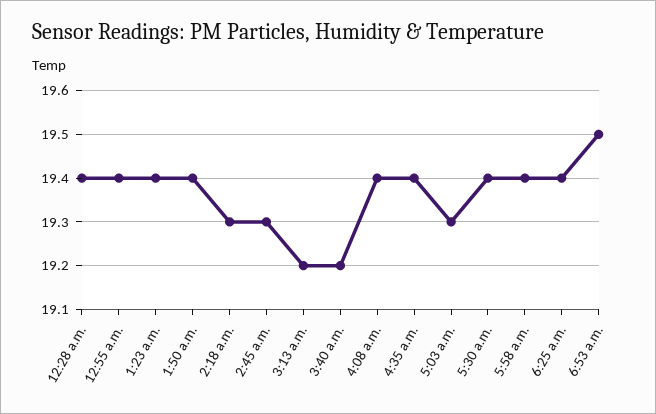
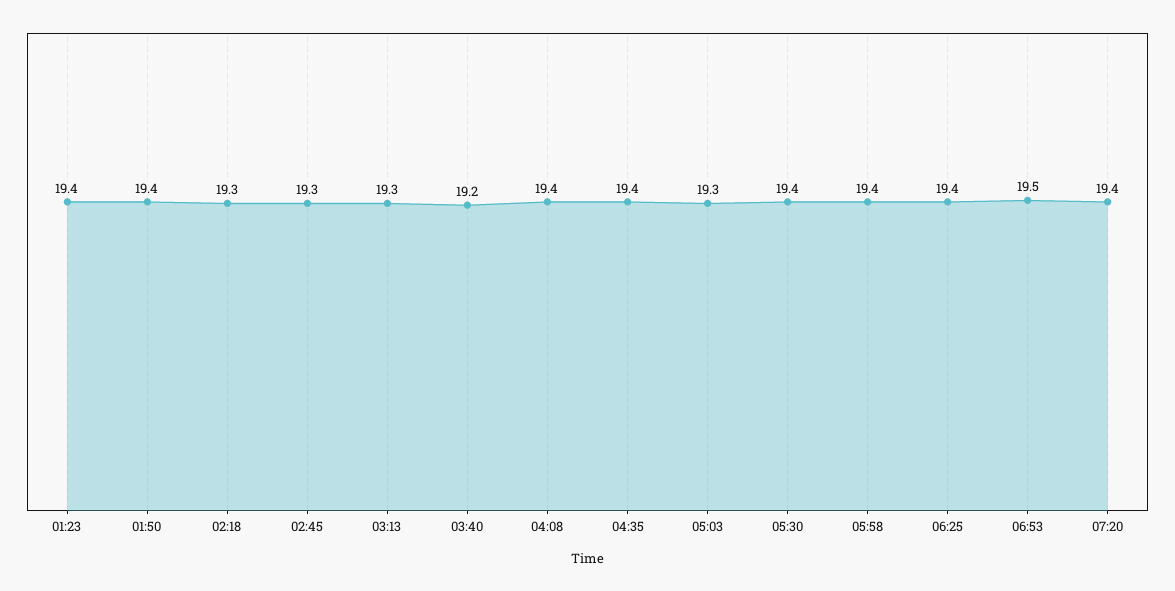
12:28 a.m.: 19.4 -> none
12:55 a.m.: 19.4 -> none
3:13 a.m.: 19.2 -> 19.3
07:20: none -> 19.4

